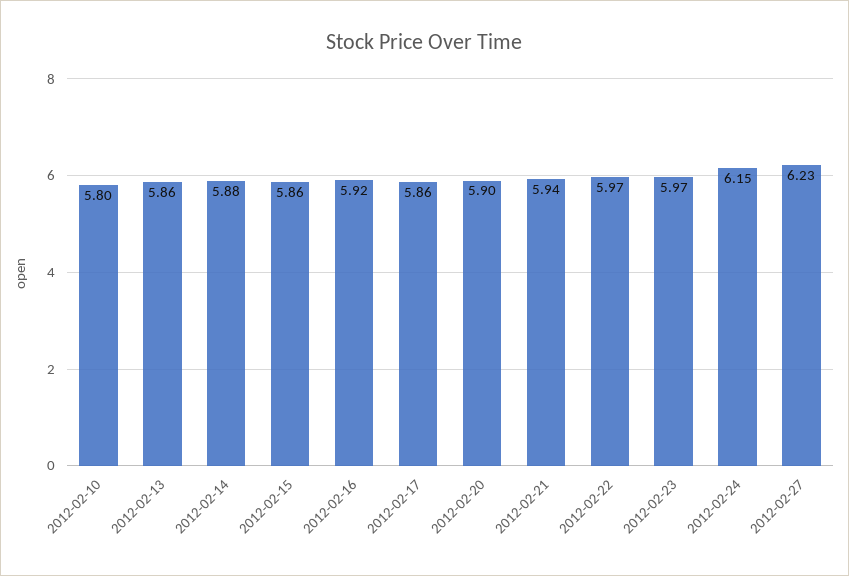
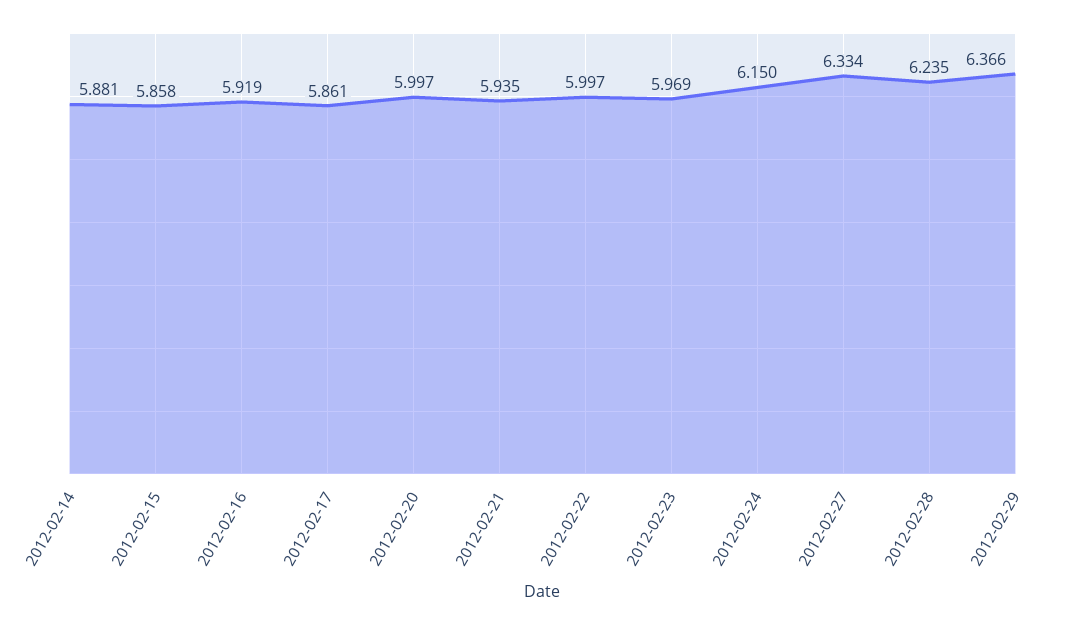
2012-02-10: 5.8 -> none
2012-02-13: 5.86 -> none
2012-02-20: 5.9 -> 5.997
2012-02-22: 5.97 -> 5.997
2012-02-27: 6.23 -> 6.334
2012-02-28: none -> 6.235
2012-02-29: none -> 6.366

